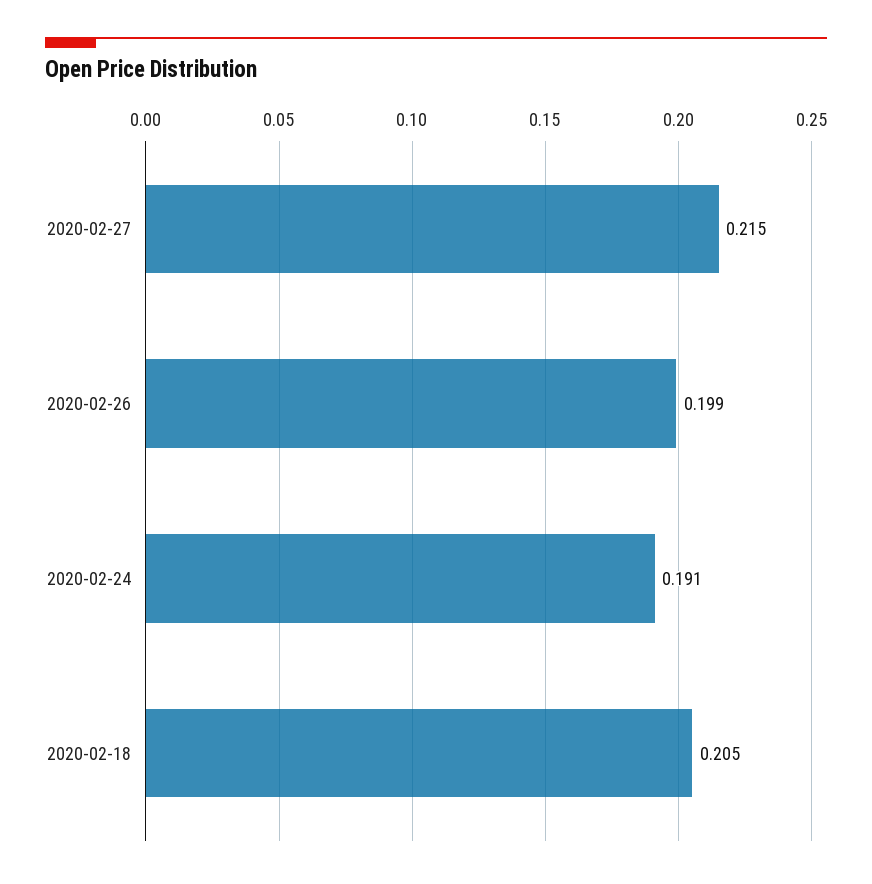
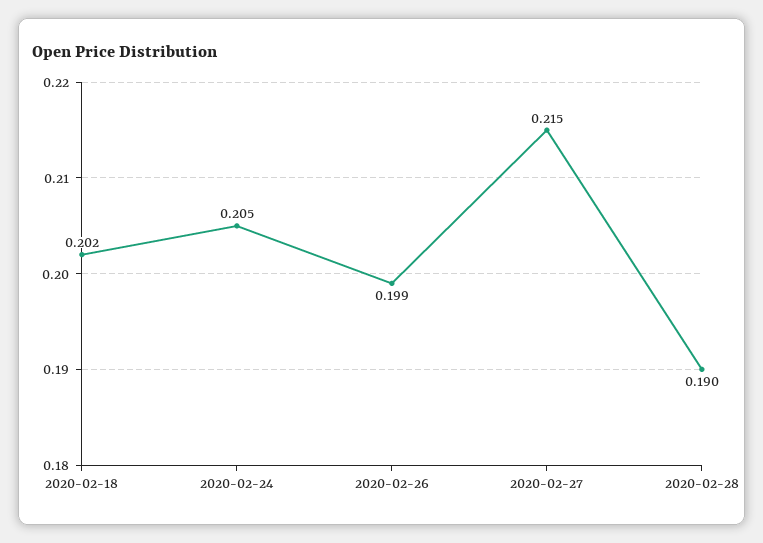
2020-02-24: 0.191 -> 0.205
2020-02-18: 0.205 -> 0.202
2020-02-28: none -> 0.19

